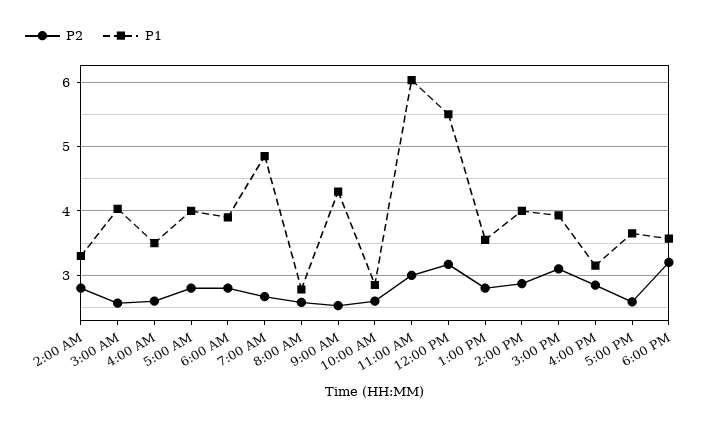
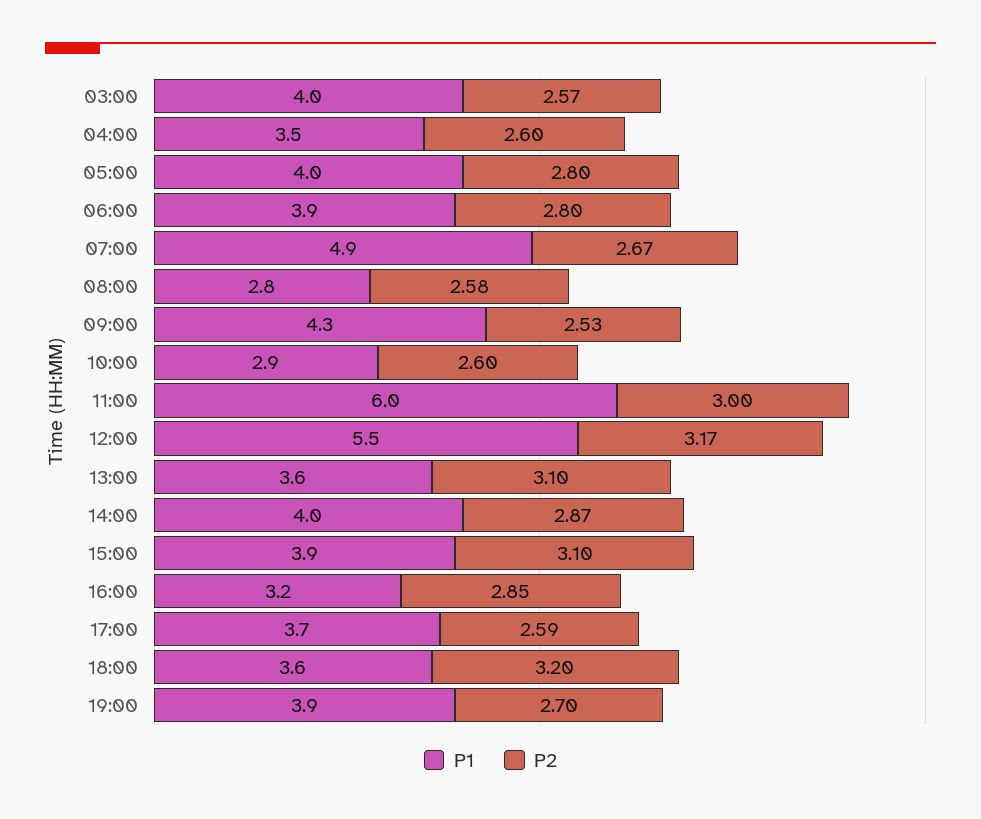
P2, 2:00 AM: 2.8 -> none
P1, 2:00 AM: 3.3 -> none
P2, 1:00 PM: 2.8 -> 3.1
P1, 19:00: none -> 3.9
P2, 19:00: none -> 2.7

